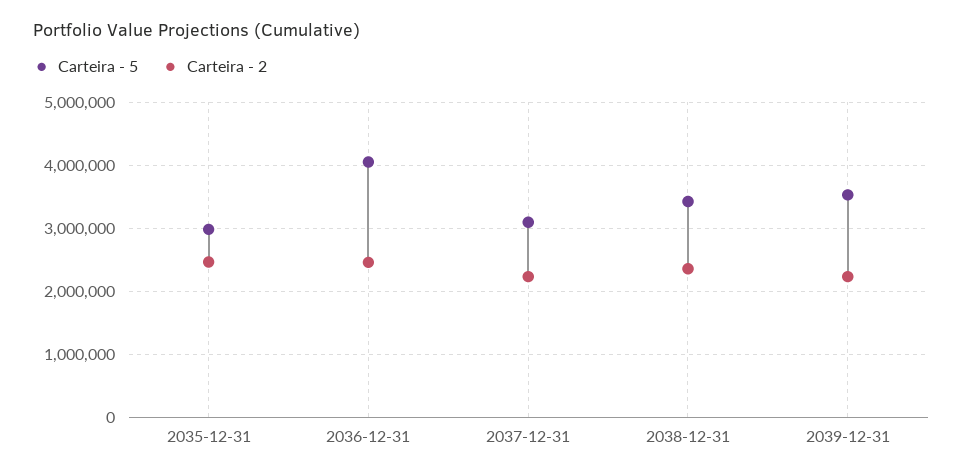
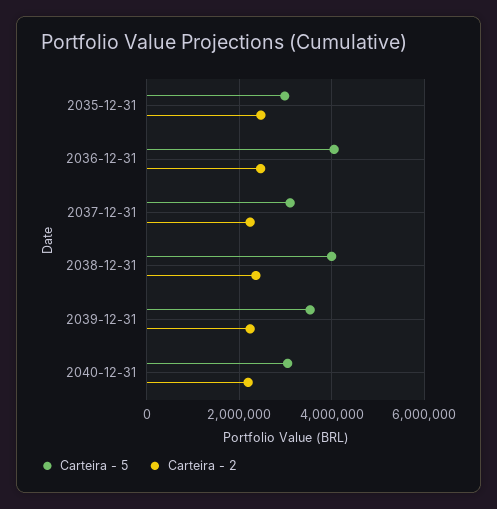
Carteira - 5, 2038-12-31: 3400000 -> 4000000
Carteira - 5, 2040-12-31: none -> 3000000
Carteira - 2, 2040-12-31: none -> 2200000

